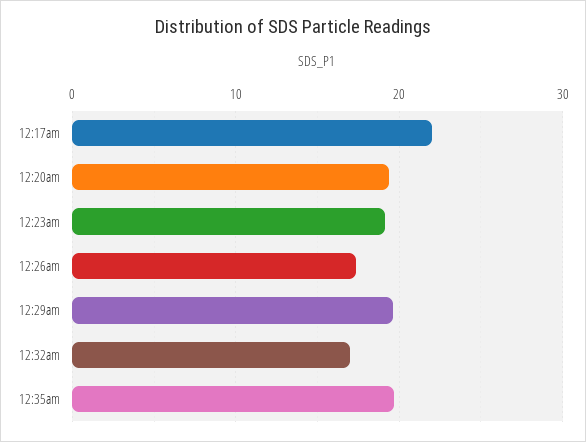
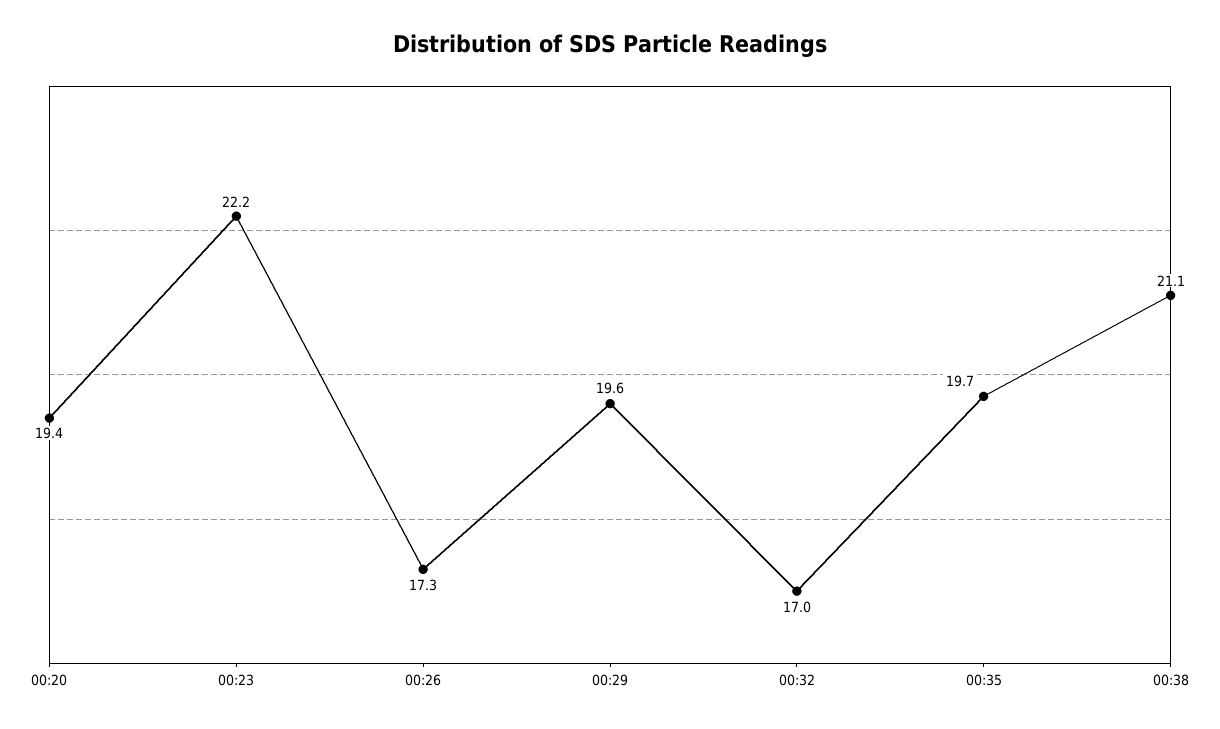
12:17am: 22 -> none
12:23am: 19 -> 22.2
00:38: none -> 21.1

